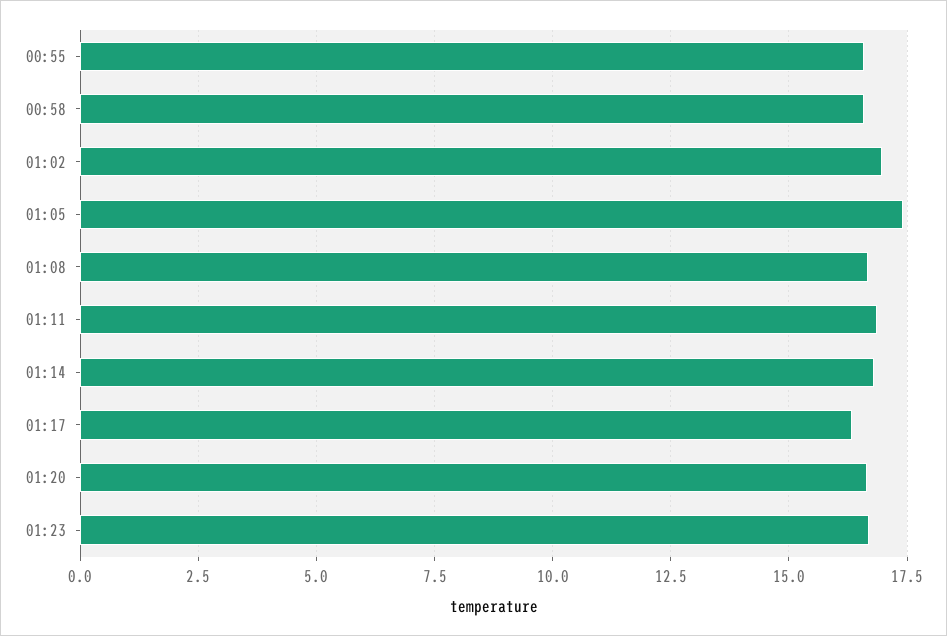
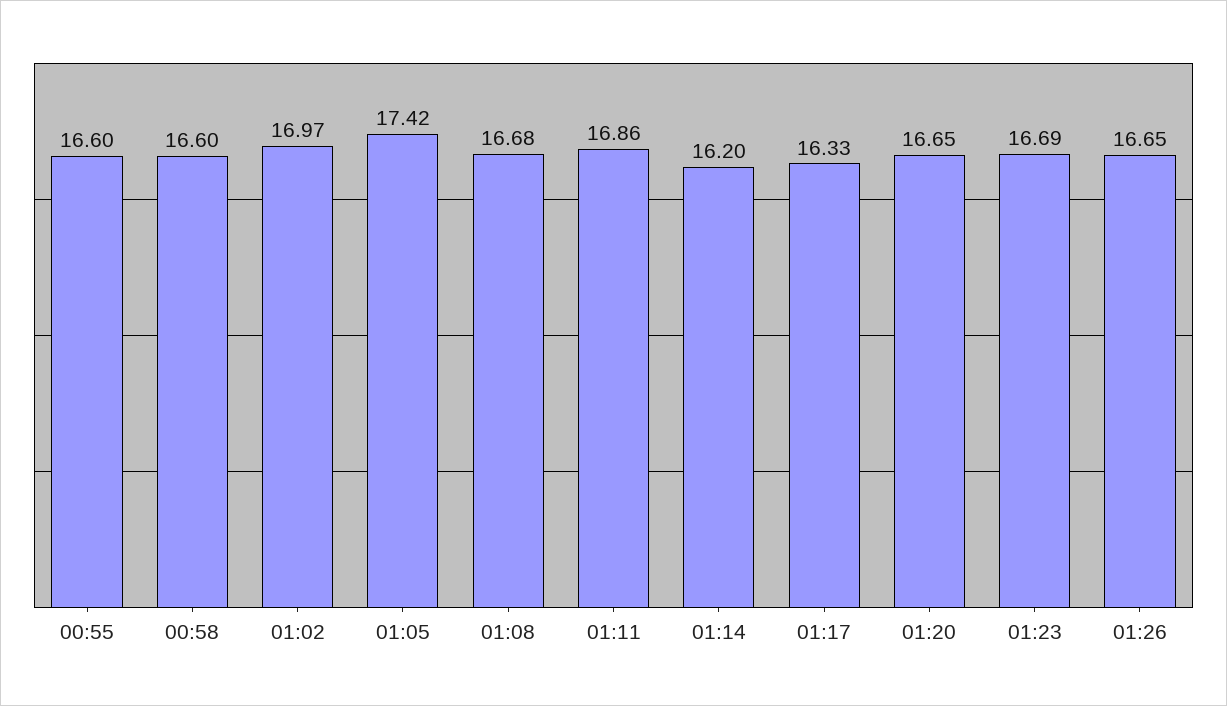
01:14: 16.75 -> 16.2
01:26: none -> 16.65

